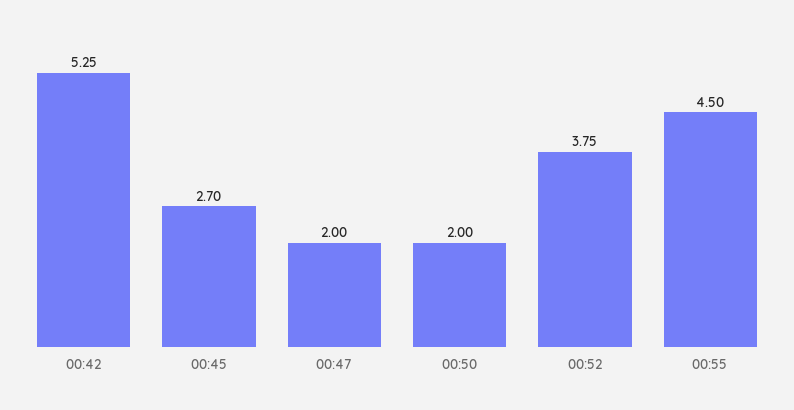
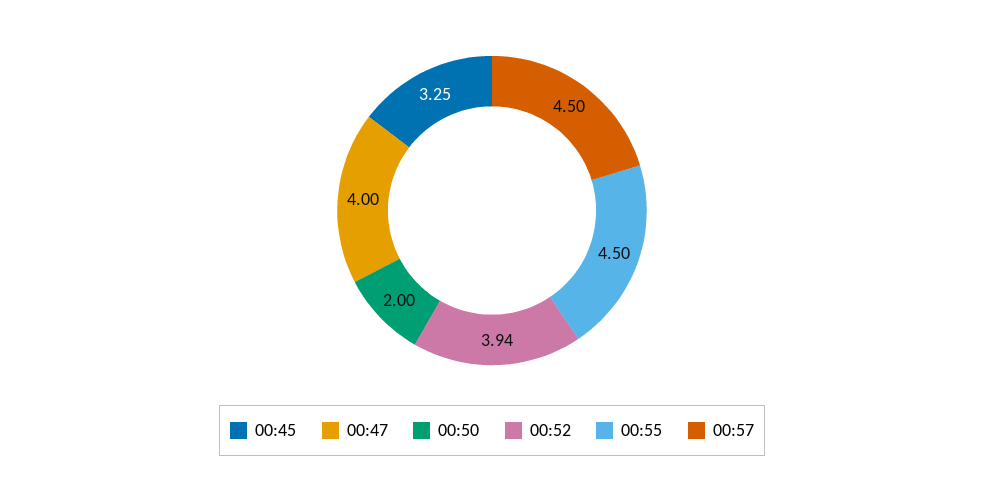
00:42: 5.25 -> none
00:45: 2.7 -> 3.25
00:47: 2 -> 4
00:52: 3.75 -> 3.94
00:57: none -> 4.5

